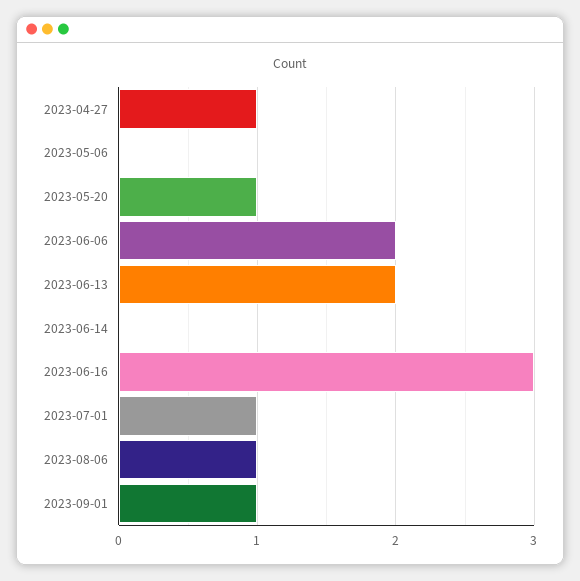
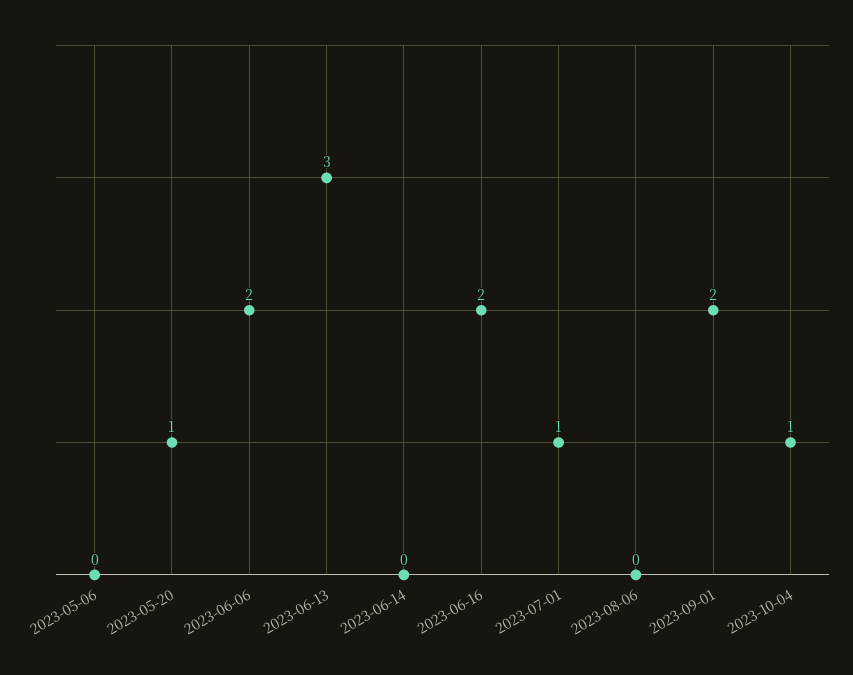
2023-04-27: 1 -> none
2023-06-13: 2 -> 3
2023-06-16: 3 -> 2
2023-08-06: 1 -> 0
2023-09-01: 1 -> 2
2023-10-04: none -> 1

